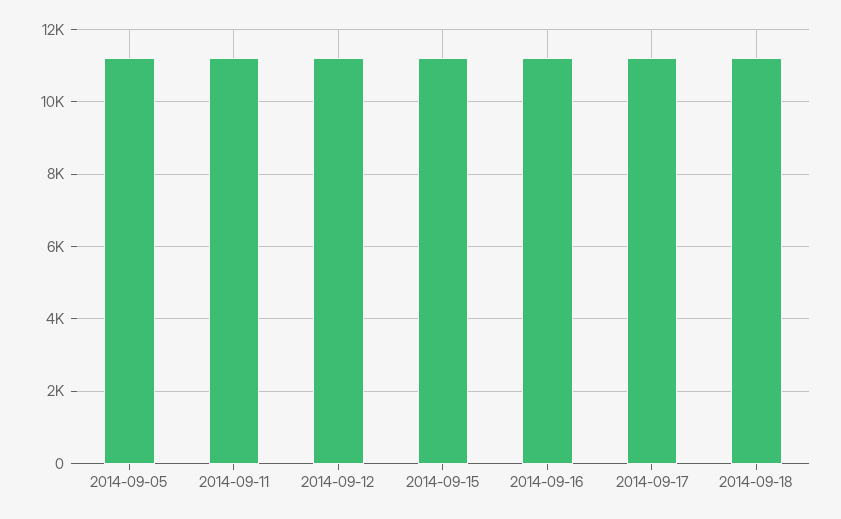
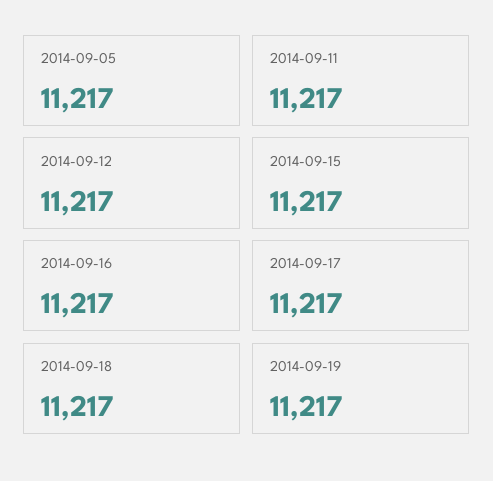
2014-09-19: none -> 11217

